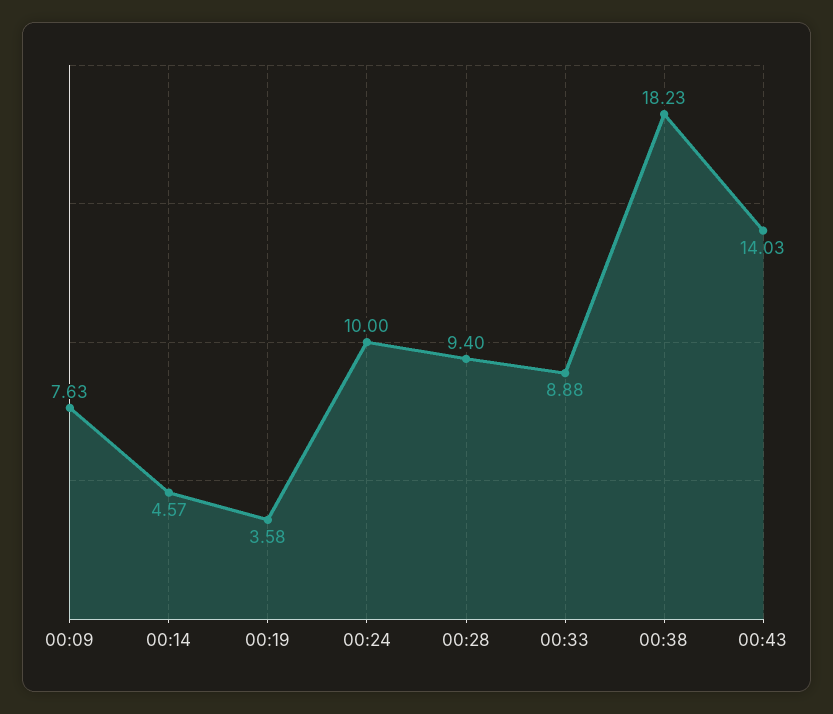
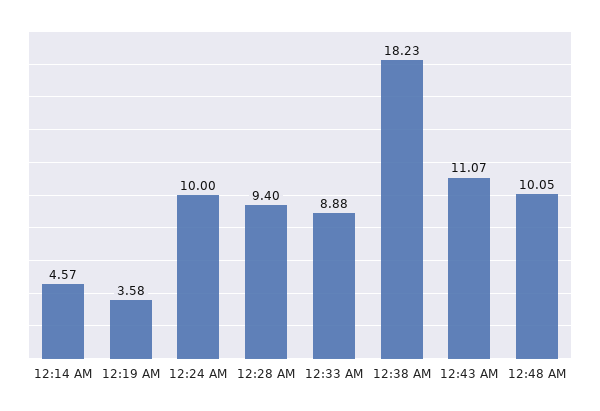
00:09: 7.63 -> none
00:43: 14.03 -> 11.07
12:48 AM: none -> 10.05

